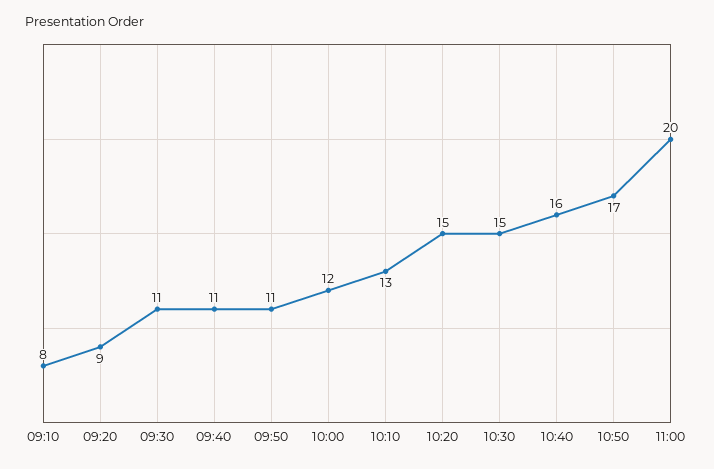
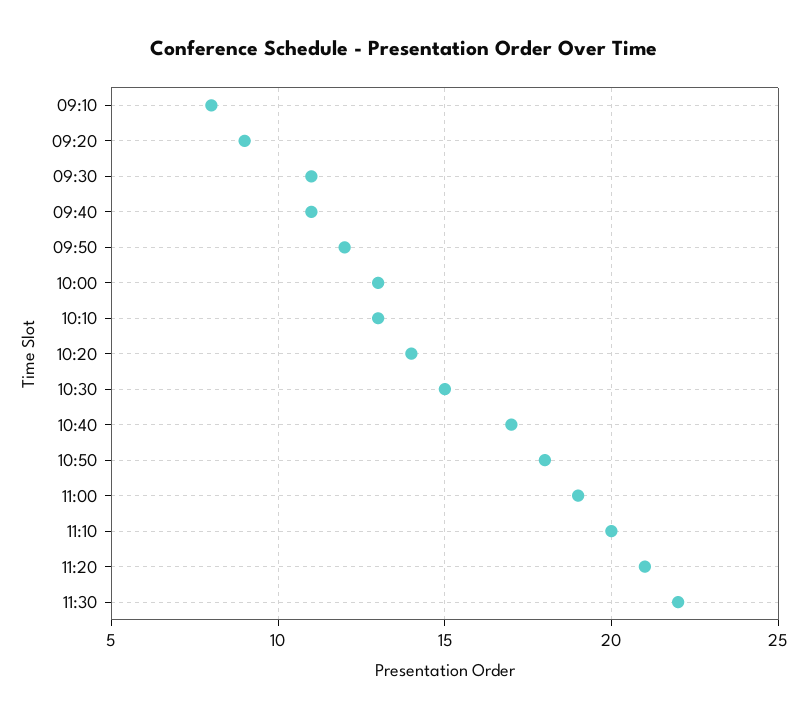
09:50: 11 -> 12
10:00: 12 -> 13
10:20: 15 -> 14
10:40: 16 -> 17
10:50: 17 -> 18
11:00: 20 -> 19
11:10: none -> 20
11:20: none -> 21
11:30: none -> 22

